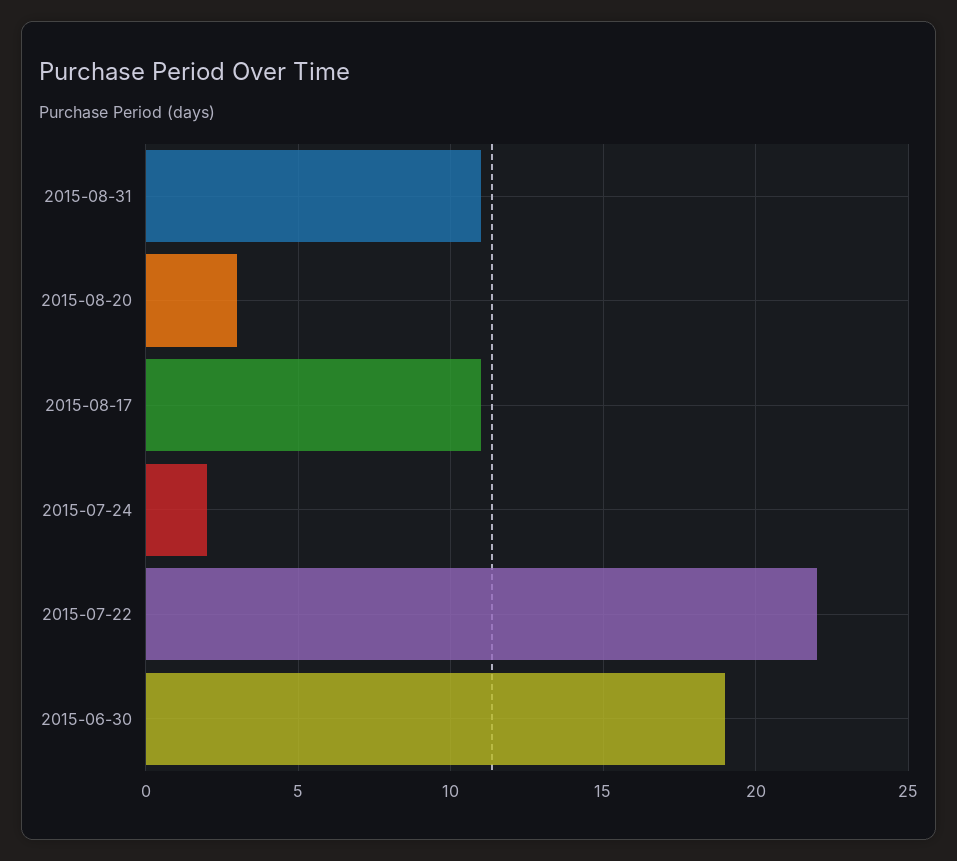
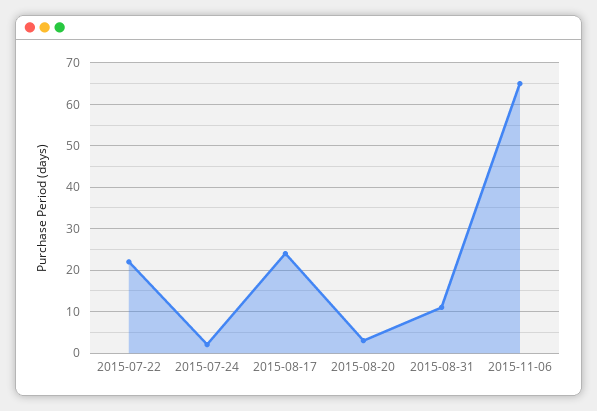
2015-08-17: 11 -> 25
2015-06-30: 19 -> none
2015-11-06: none -> 65

